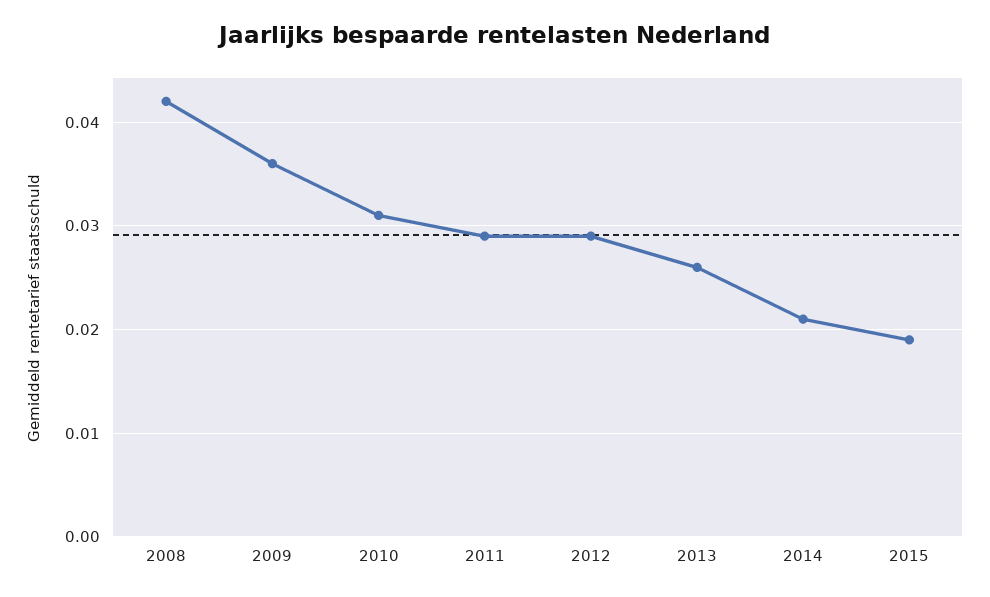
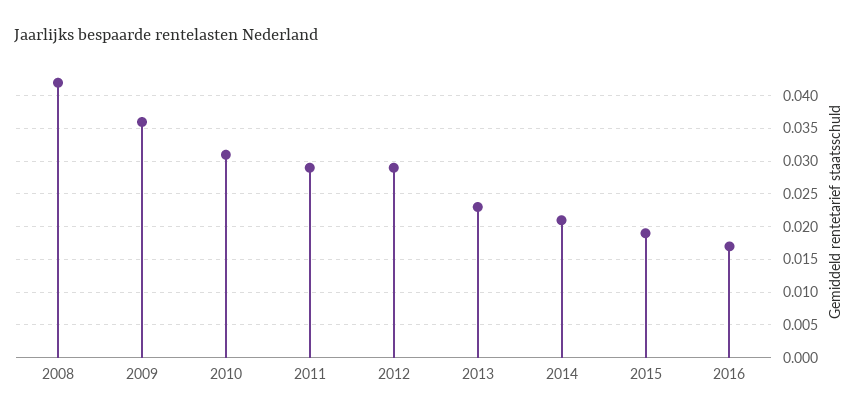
2013: 0.026 -> 0.023
2016: none -> 0.017

